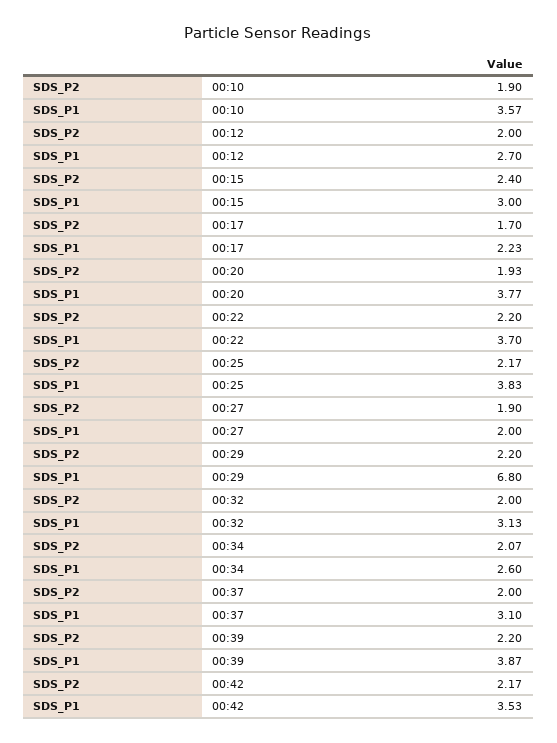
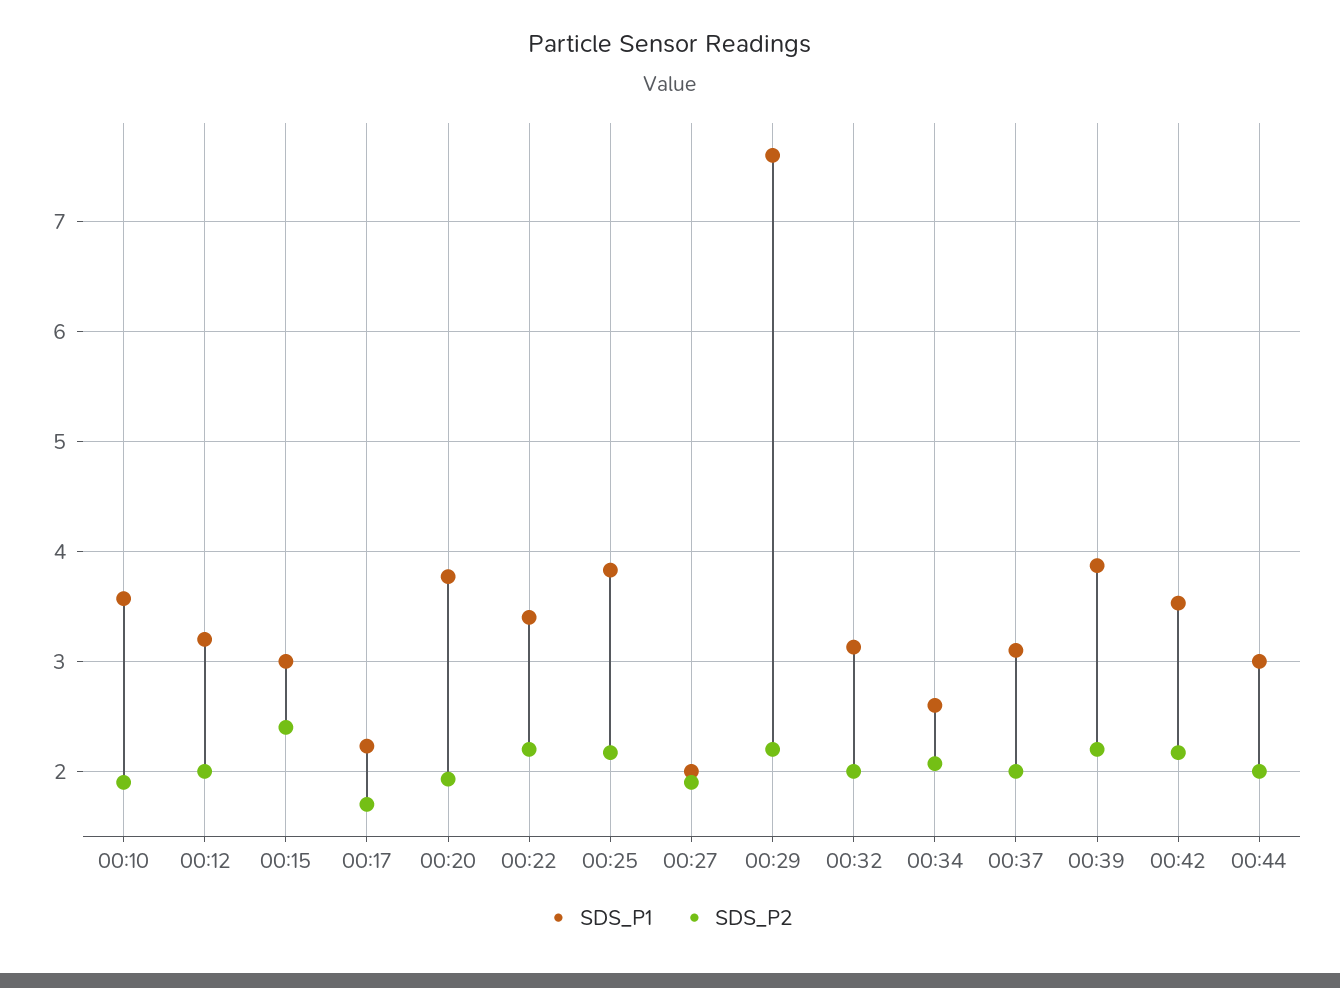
SDS_P1, 00:12: 2.7 -> 3.2
SDS_P1, 00:22: 3.7 -> 3.4
SDS_P1, 00:29: 6.8 -> 7.6
SDS_P1, 00:44: none -> 3
SDS_P2, 00:44: none -> 2

